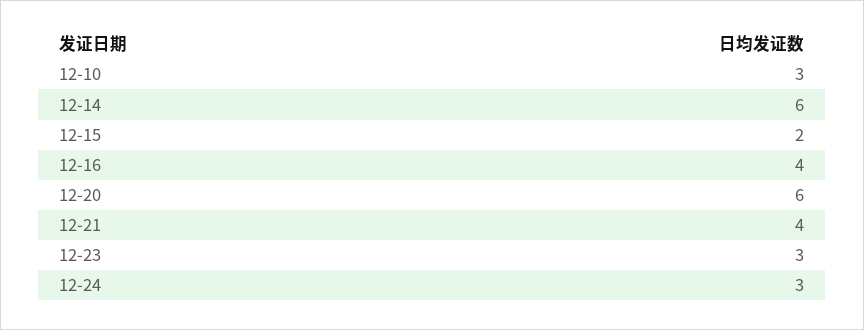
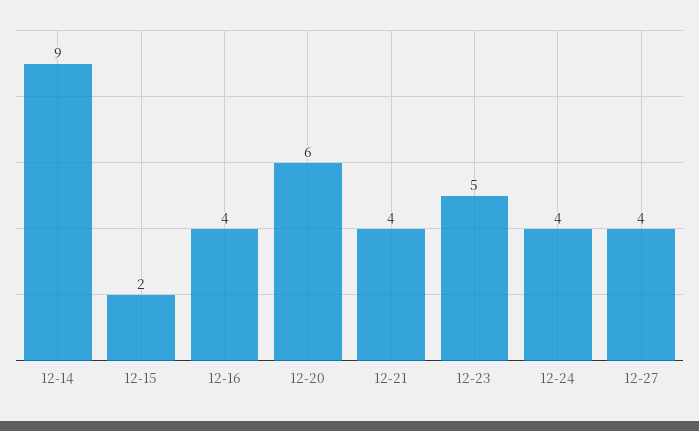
12-10: 3 -> none
12-14: 6 -> 9
12-23: 3 -> 5
12-24: 3 -> 4
12-27: none -> 4

